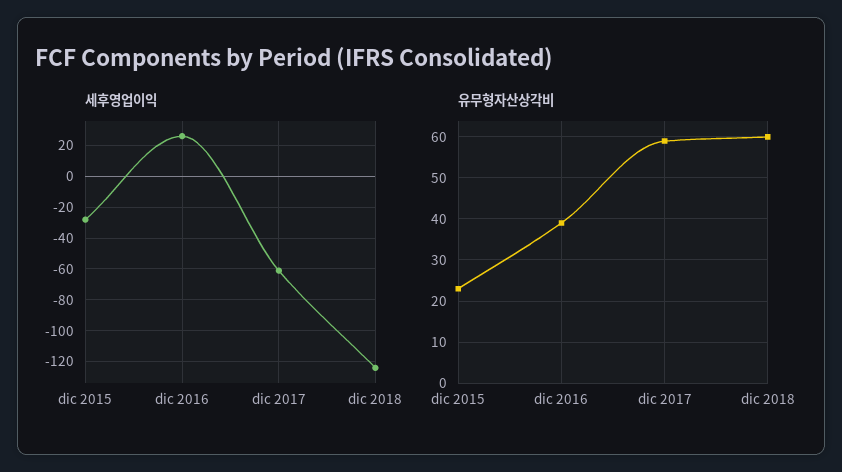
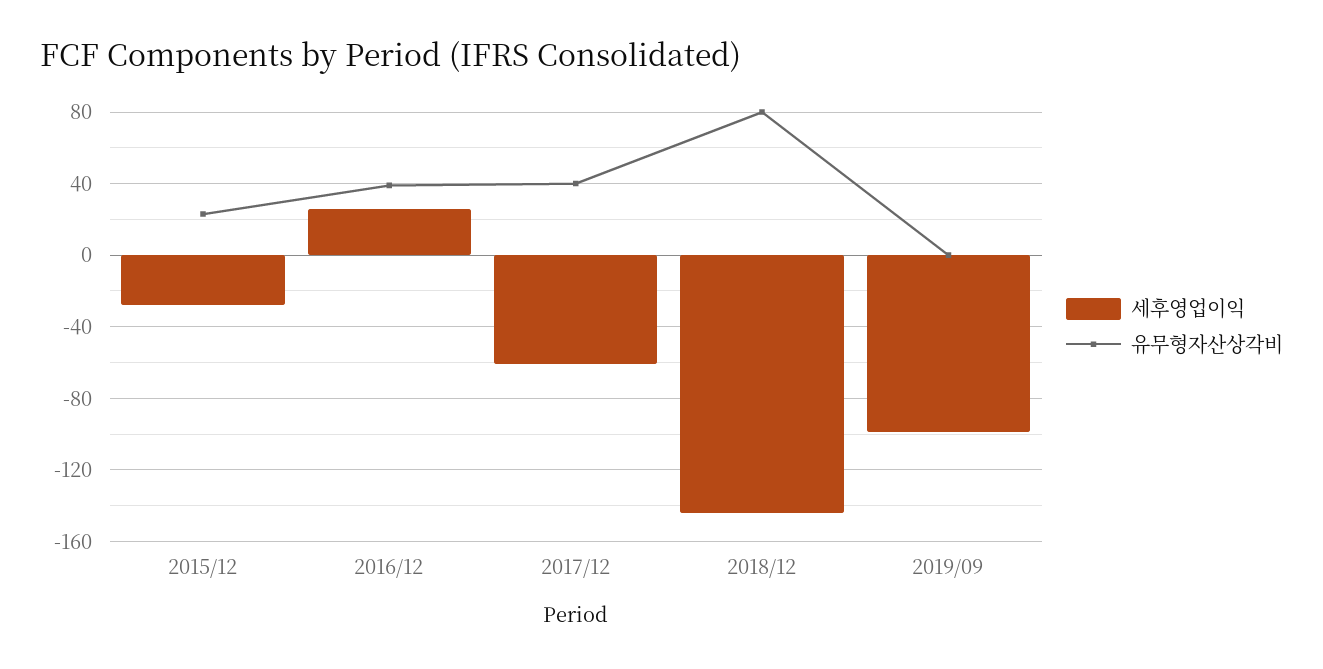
세후영업이익, dic 2018: -125 -> -145
유무형자산상각비, dic 2017: 60 -> 40
유무형자산상각비, dic 2018: 60 -> 80
세후영업이익, 2019/09: none -> -100
유무형자산상각비, 2019/09: none -> 0

